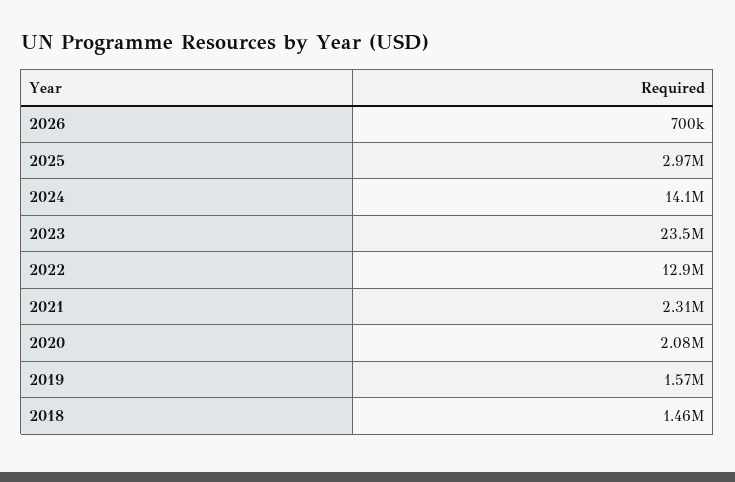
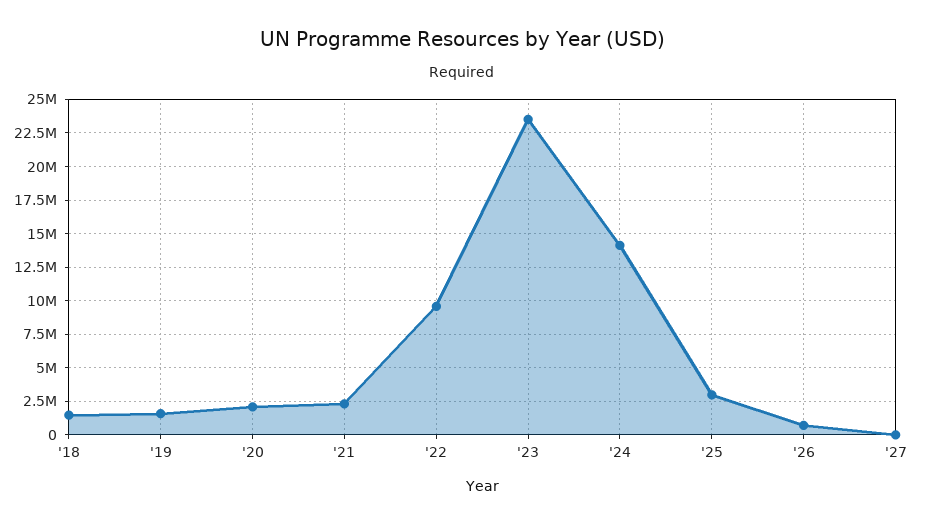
2022: 12900000 -> 9500000
'27: none -> 0

